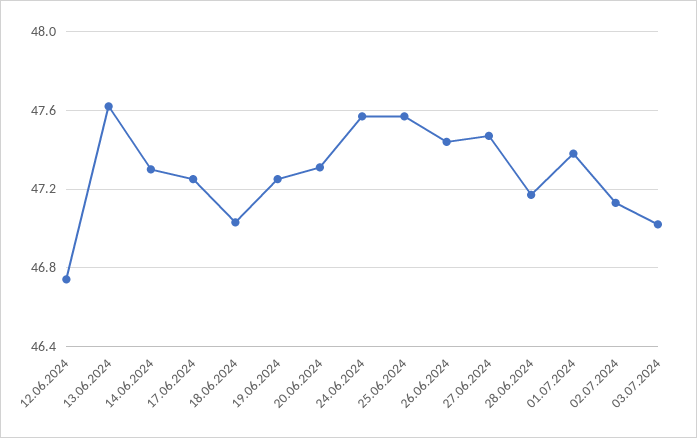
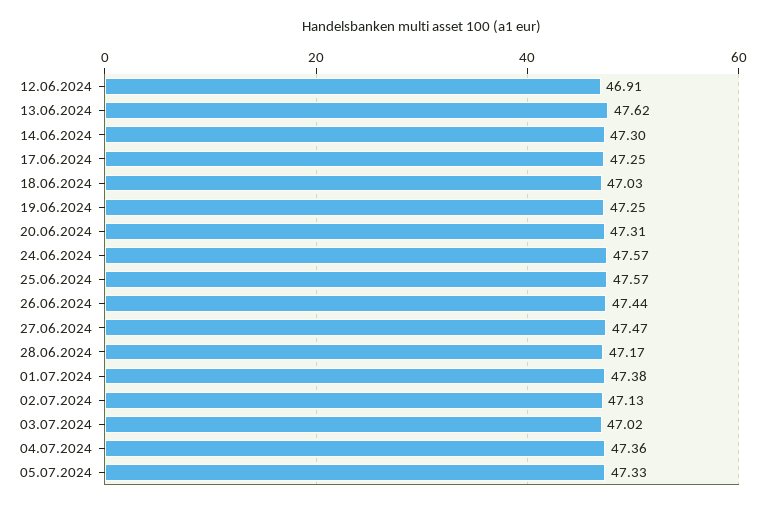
12.06.2024: 46.75 -> 46.91
04.07.2024: none -> 47.36
05.07.2024: none -> 47.33

